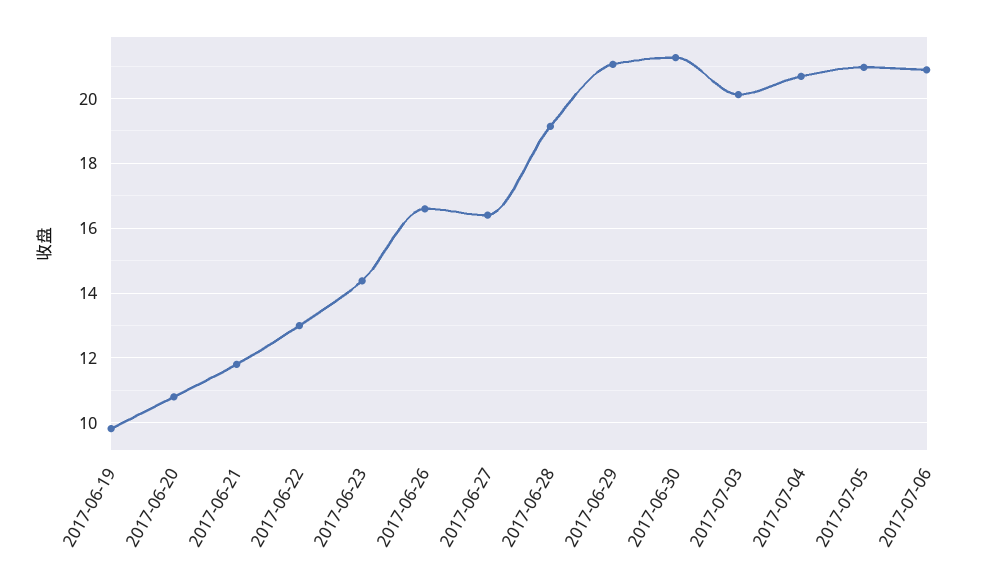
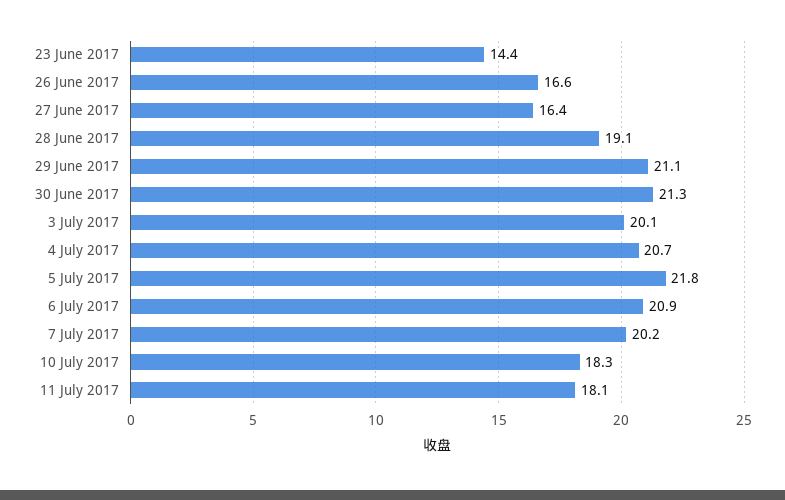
2017-06-19: 9.8 -> none
2017-06-20: 10.8 -> none
2017-06-21: 11.8 -> none
2017-06-22: 13 -> none
2017-07-05: 21 -> 21.8
7 July 2017: none -> 20.2
10 July 2017: none -> 18.3
11 July 2017: none -> 18.1

